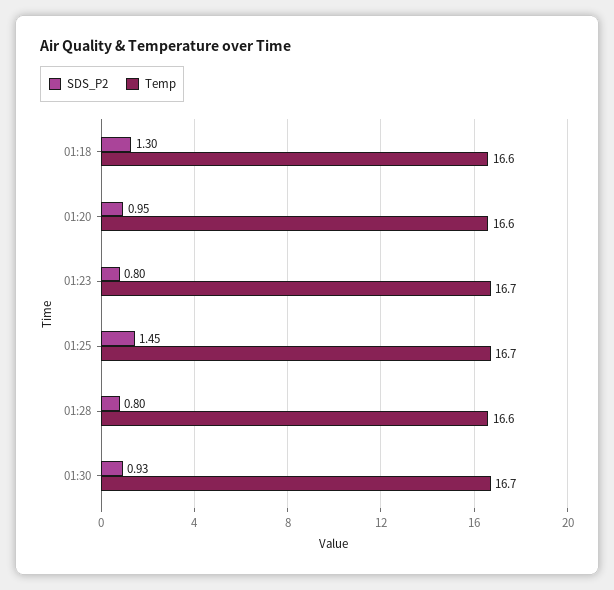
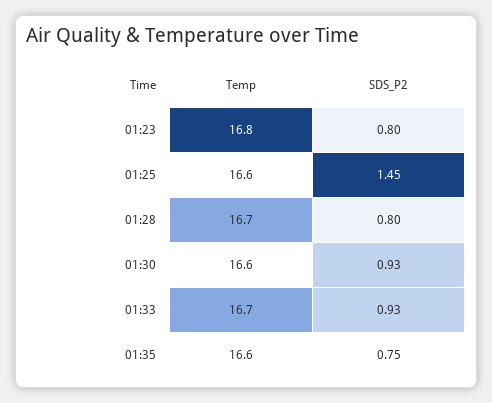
SDS_P2, 01:18: 1.3 -> none
Temp, 01:18: 16.6 -> none
SDS_P2, 01:20: 0.95 -> none
Temp, 01:20: 16.6 -> none
Temp, 01:23: 16.7 -> 16.8
Temp, 01:25: 16.7 -> 16.6
Temp, 01:28: 16.6 -> 16.7
Temp, 01:30: 16.7 -> 16.6
Temp, 01:33: none -> 16.7
SDS_P2, 01:33: none -> 0.93
Temp, 01:35: none -> 16.6
SDS_P2, 01:35: none -> 0.75

